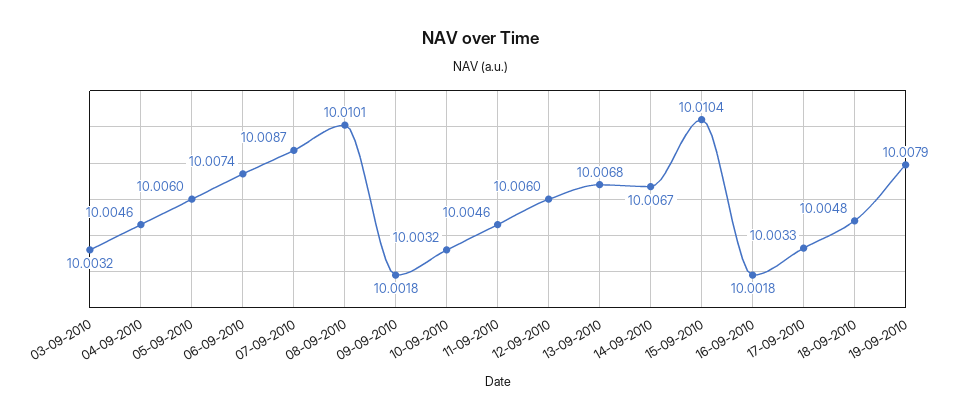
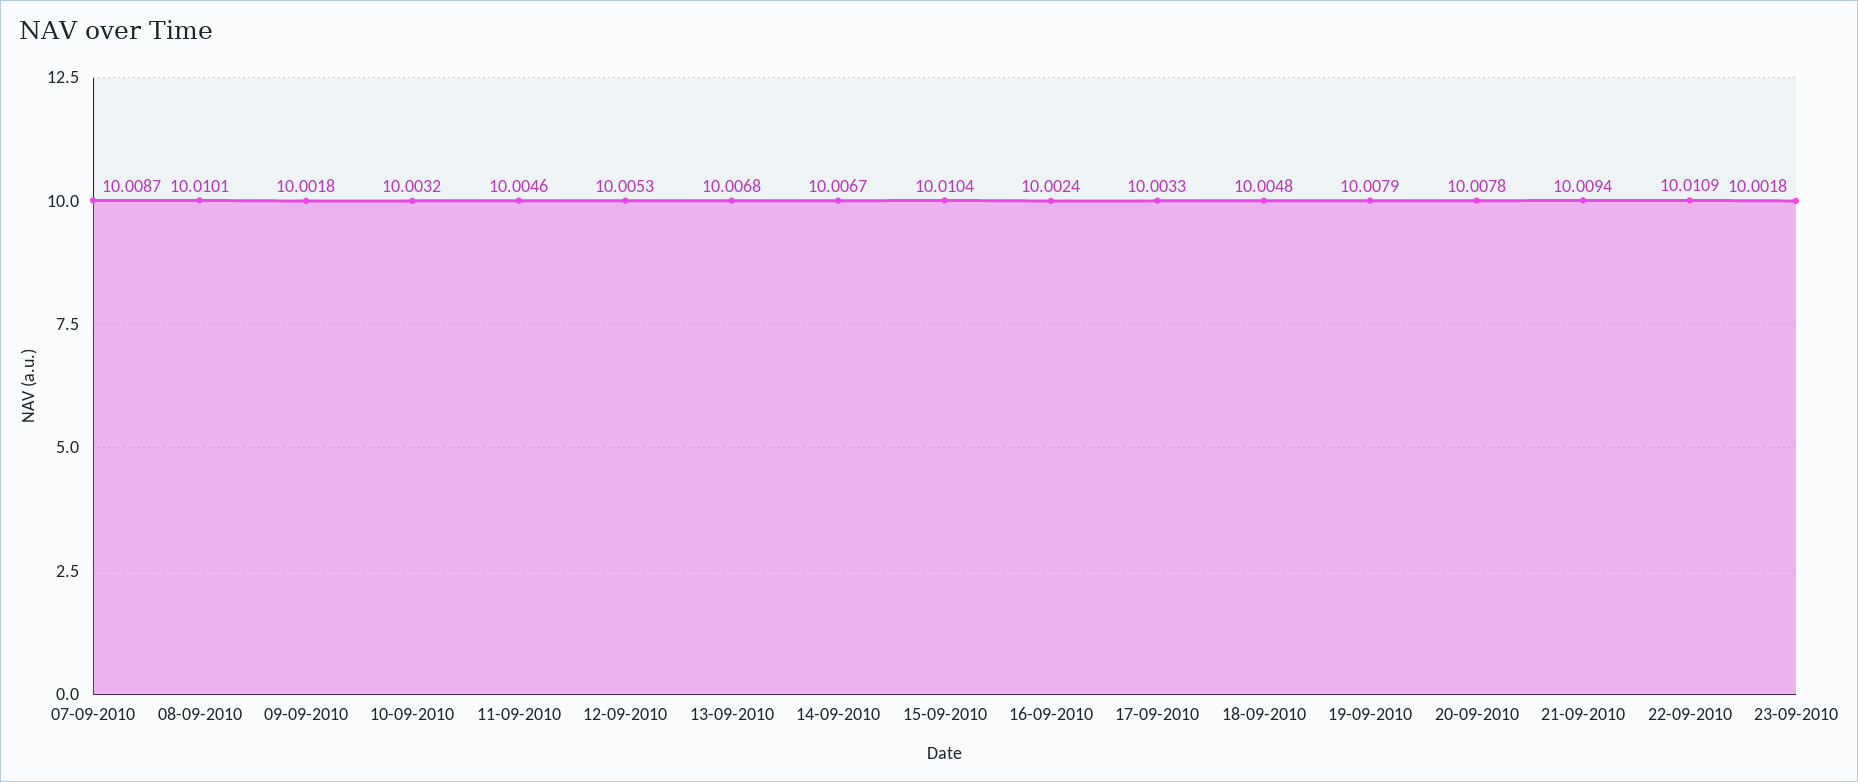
03-09-2010: 10.0032 -> none
04-09-2010: 10.0046 -> none
05-09-2010: 10.006 -> none
06-09-2010: 10.0074 -> none
12-09-2010: 10.006 -> 10.0053
16-09-2010: 10.0018 -> 10.0024
20-09-2010: none -> 10.0078
21-09-2010: none -> 10.0094
22-09-2010: none -> 10.0109
23-09-2010: none -> 10.0018

